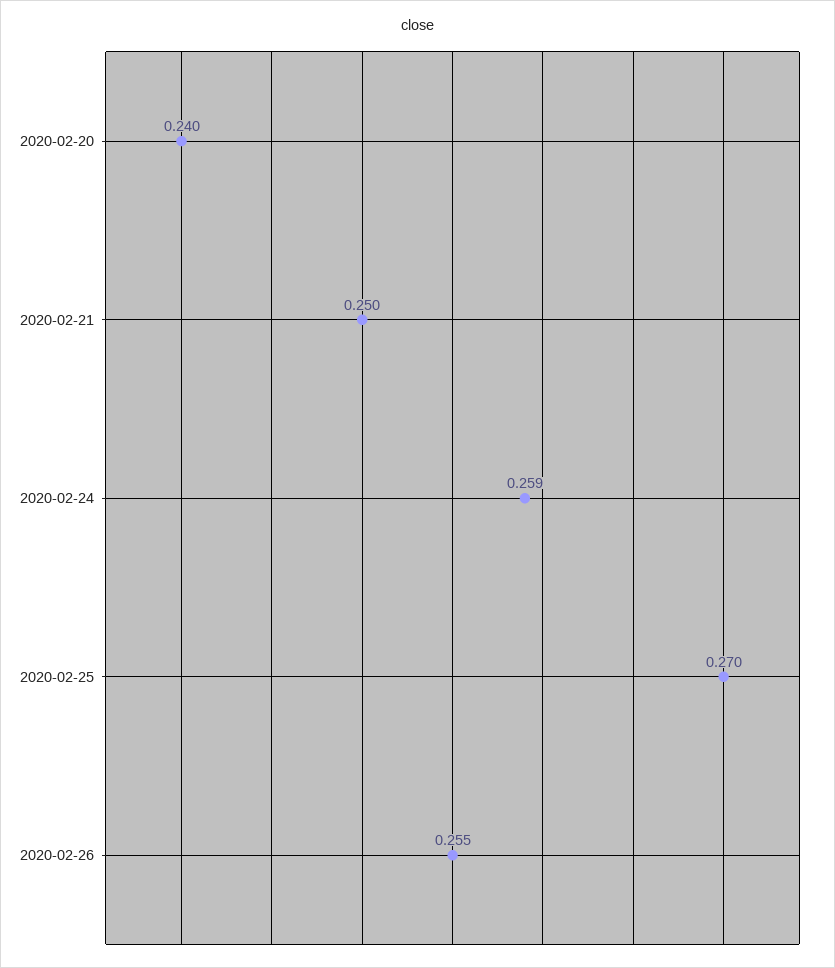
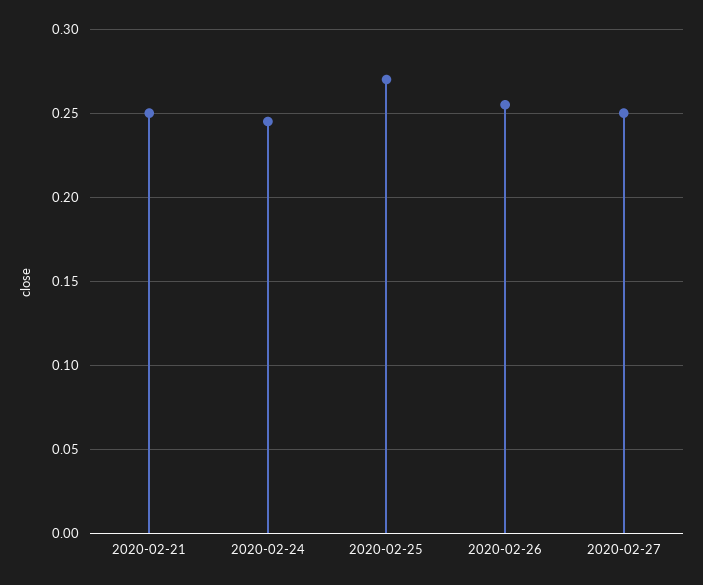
2020-02-20: 0.24 -> none
2020-02-24: 0.259 -> 0.245
2020-02-27: none -> 0.25

